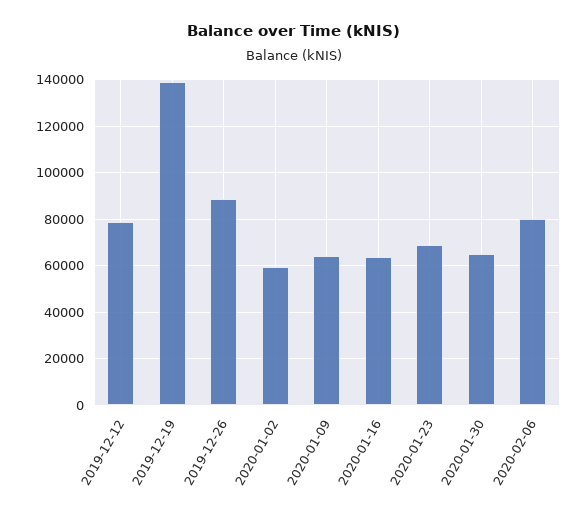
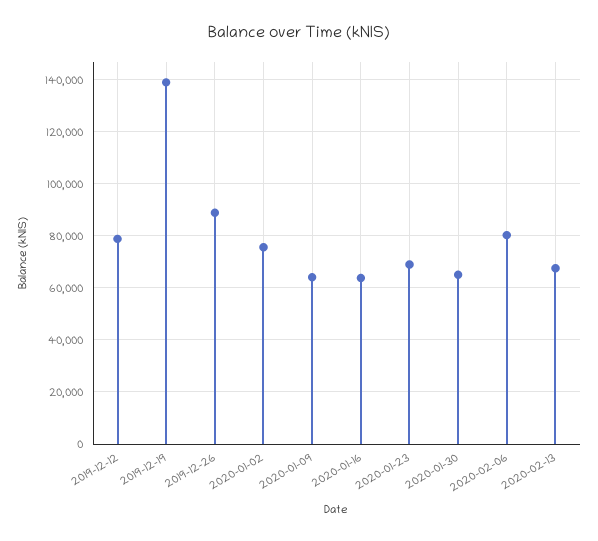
2020-01-02: 60000 -> 75000
2020-02-13: none -> 67500

